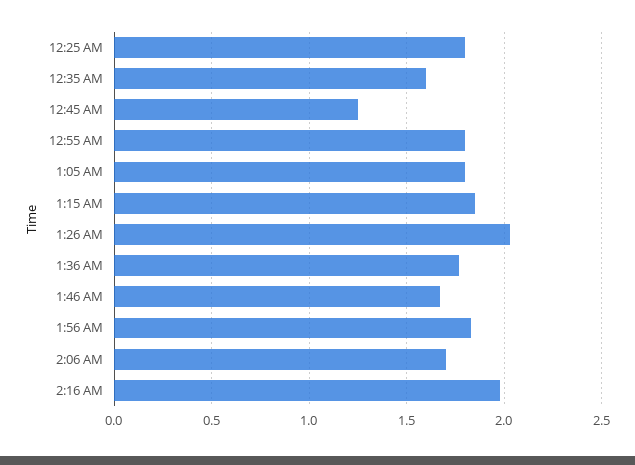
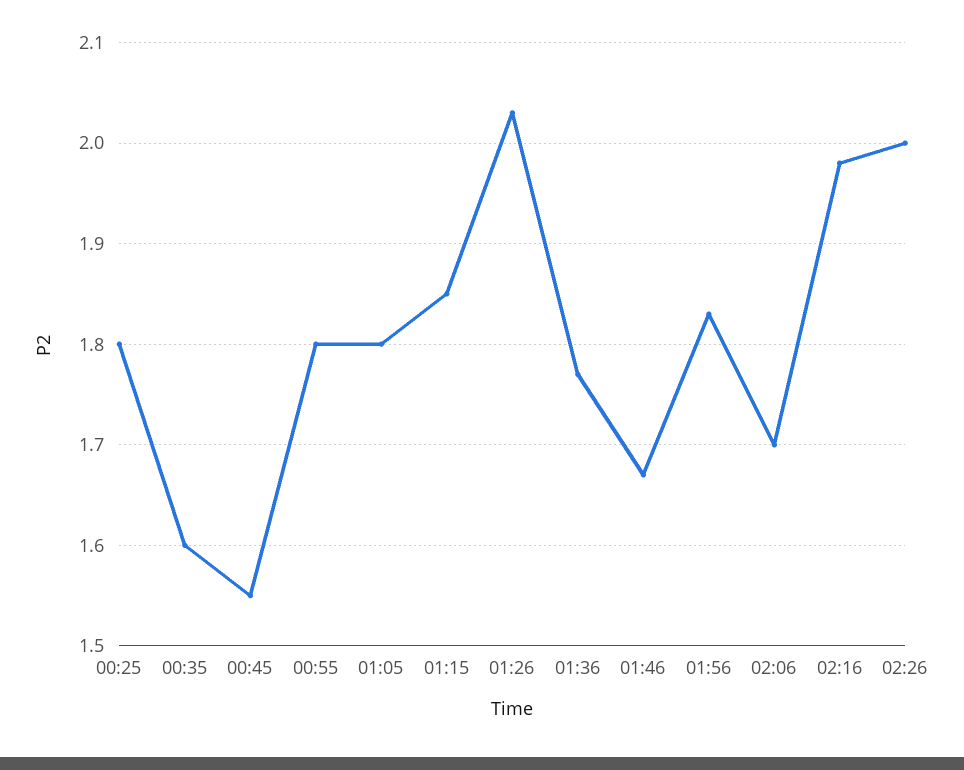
12:45 AM: 1.25 -> 1.55
02:26: none -> 2

